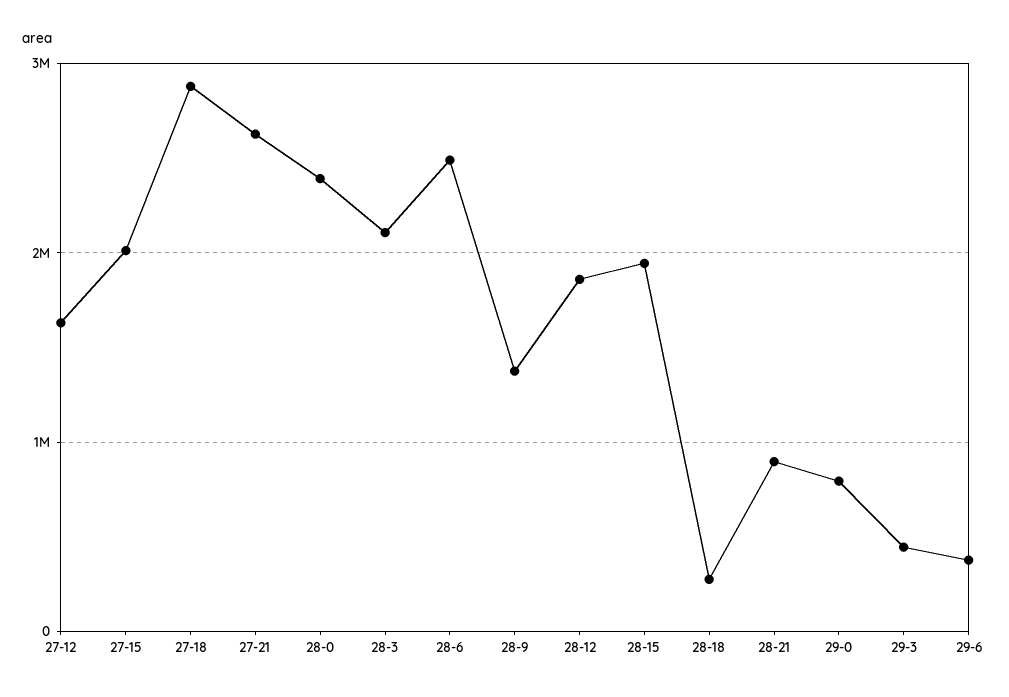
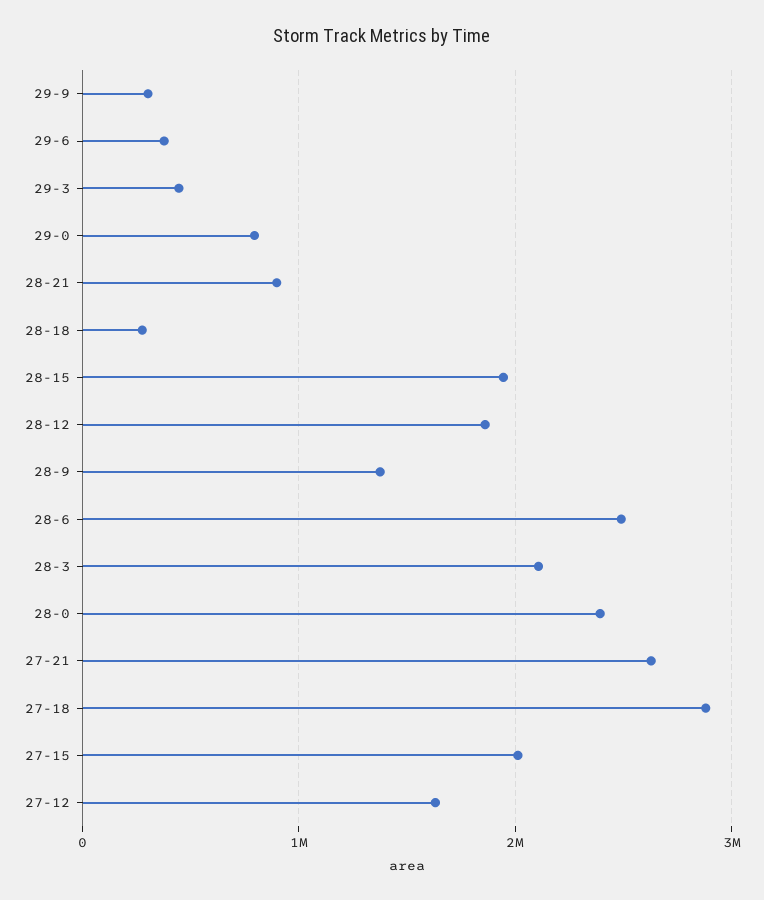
29-9: none -> 300000

